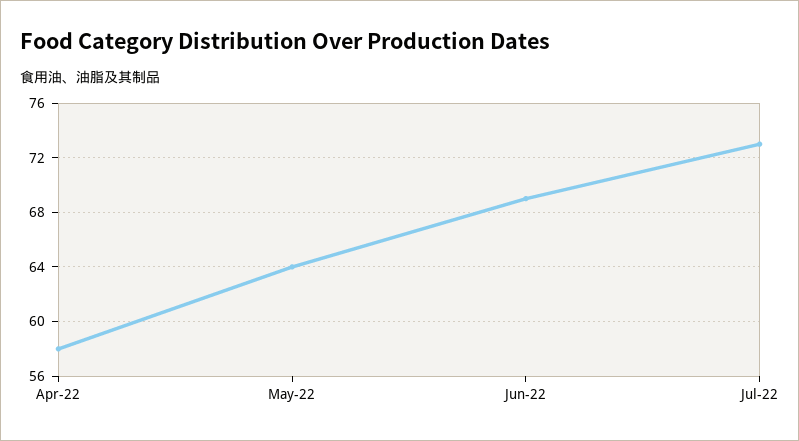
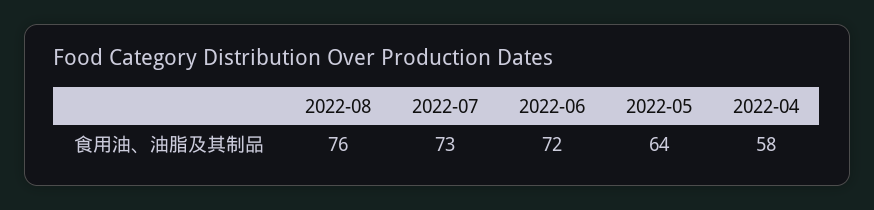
Jun-22: 69 -> 72
2022-08: none -> 76

